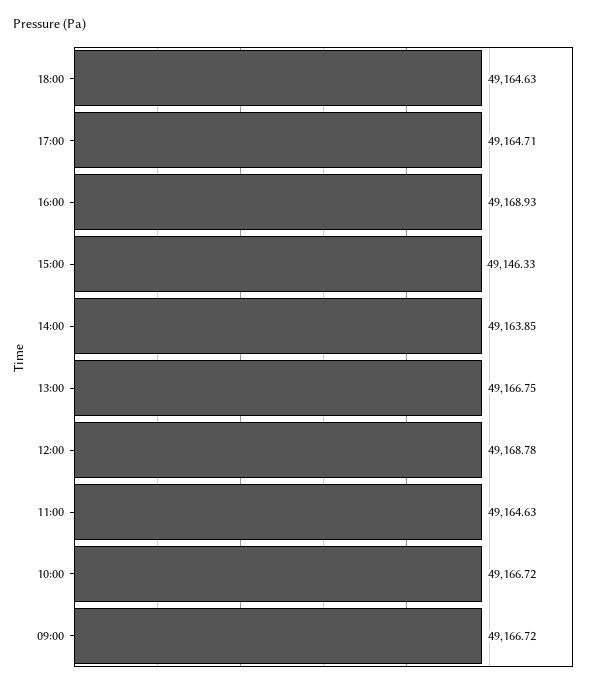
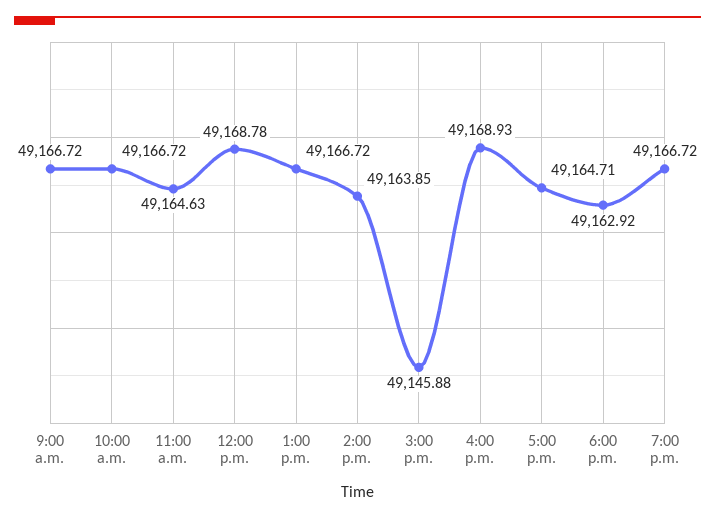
18:00: 49164.63 -> 49162.92
15:00: 49146.33 -> 49145.88
13:00: 49166.75 -> 49166.72
7:00 p.m.: none -> 49166.72

